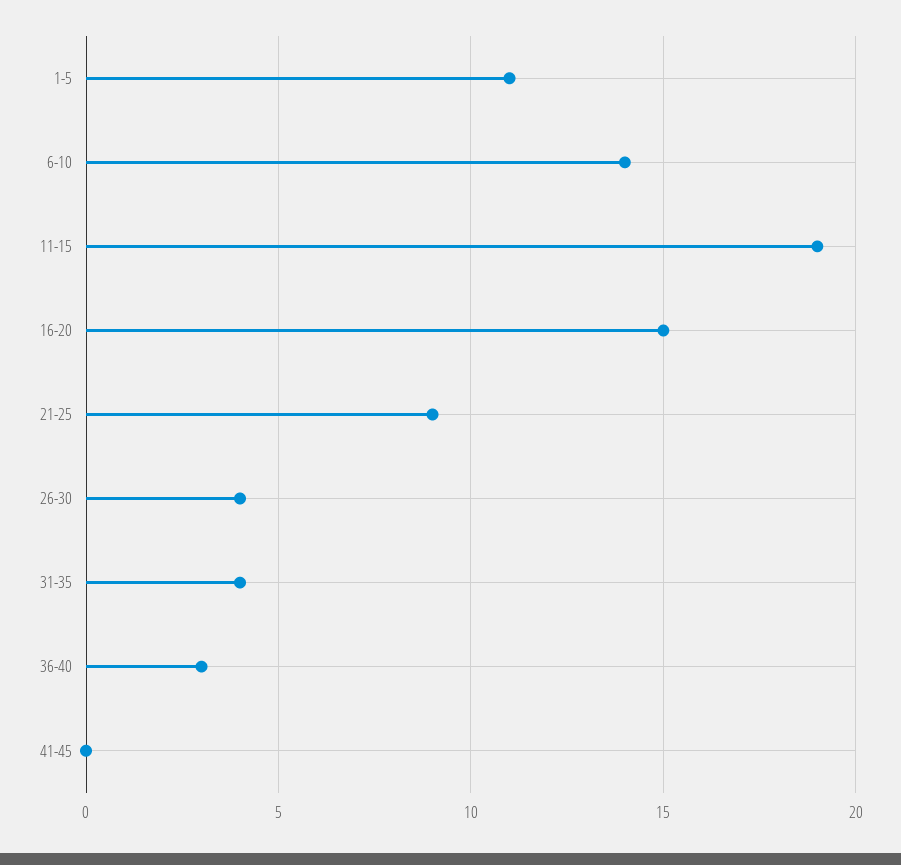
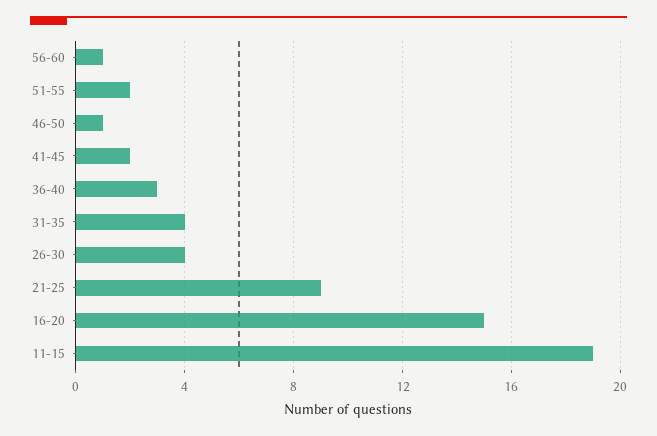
1-5: 11 -> none
6-10: 14 -> none
41-45: 0 -> 2
56-60: none -> 1
51-55: none -> 2
46-50: none -> 1

